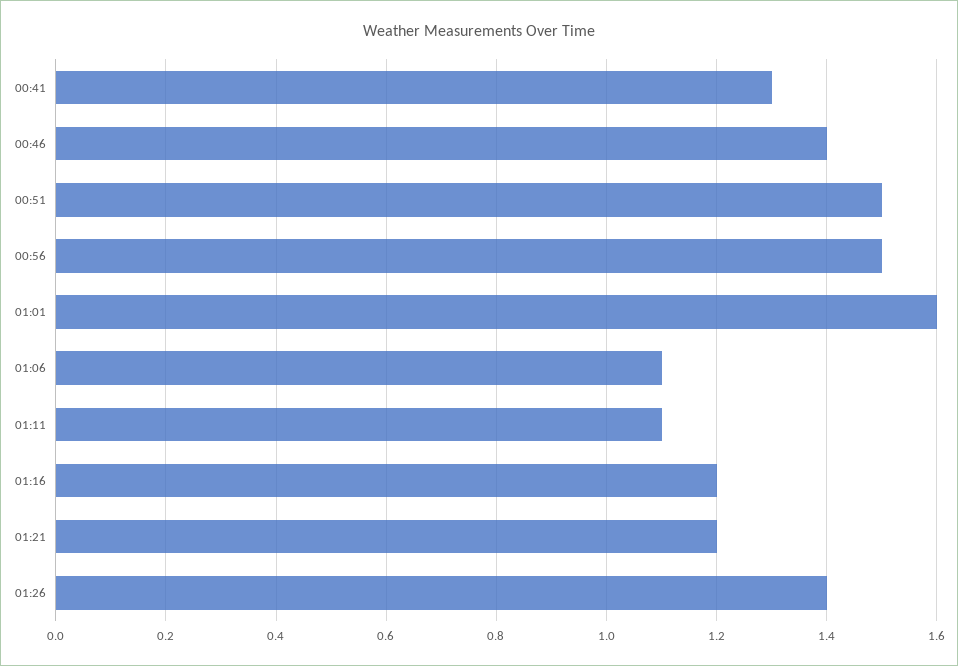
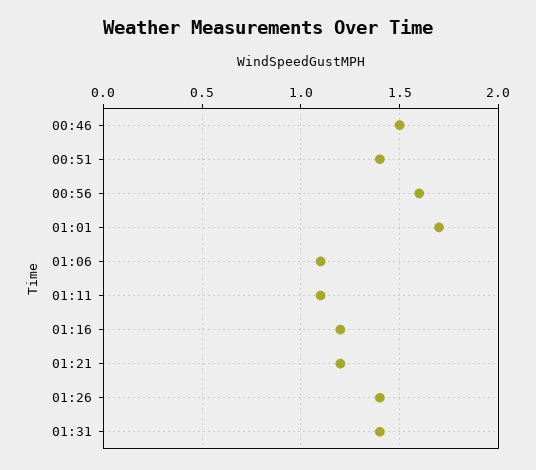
00:41: 1.3 -> none
00:46: 1.4 -> 1.5
00:51: 1.5 -> 1.4
00:56: 1.5 -> 1.6
01:01: 1.6 -> 1.7
01:31: none -> 1.4

